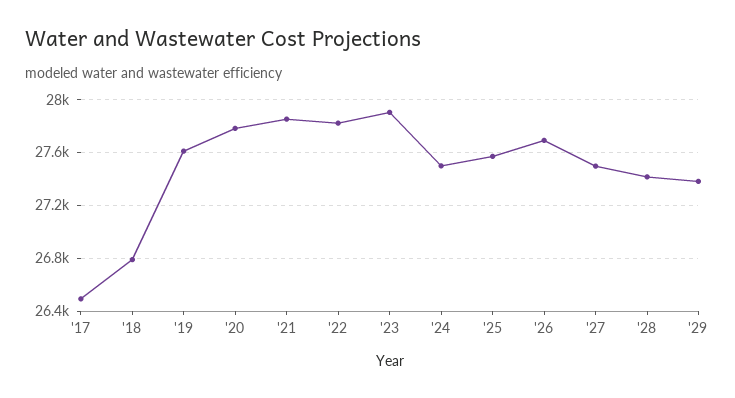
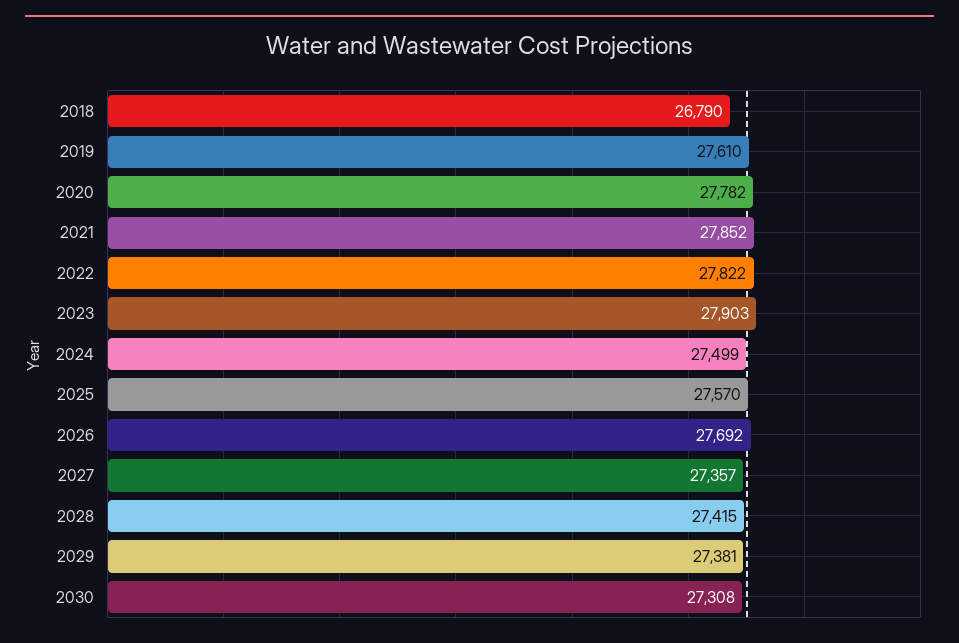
'17: 26500 -> none
'27: 27500 -> 27357
2030: none -> 27308

